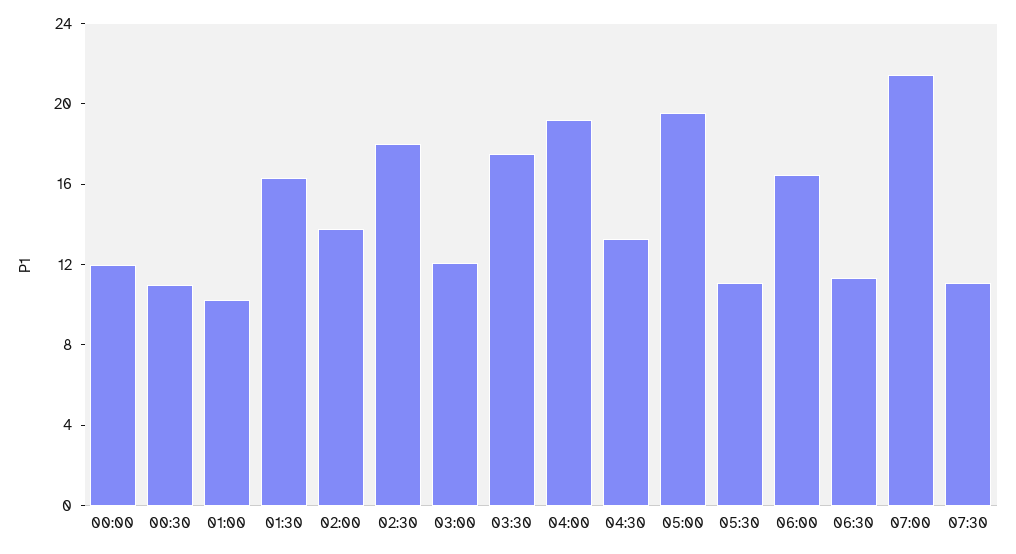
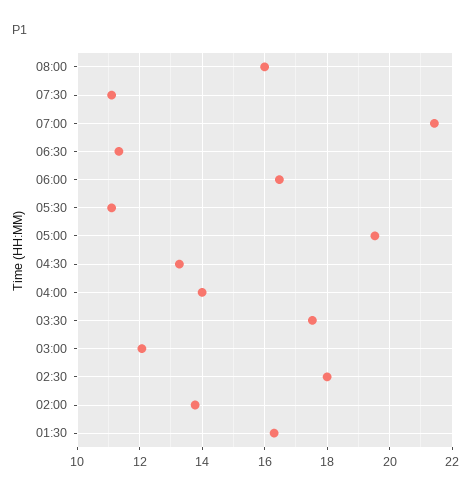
00:00: 12 -> none
00:30: 11 -> none
01:00: 10 -> none
04:00: 19 -> 14
08:00: none -> 16

